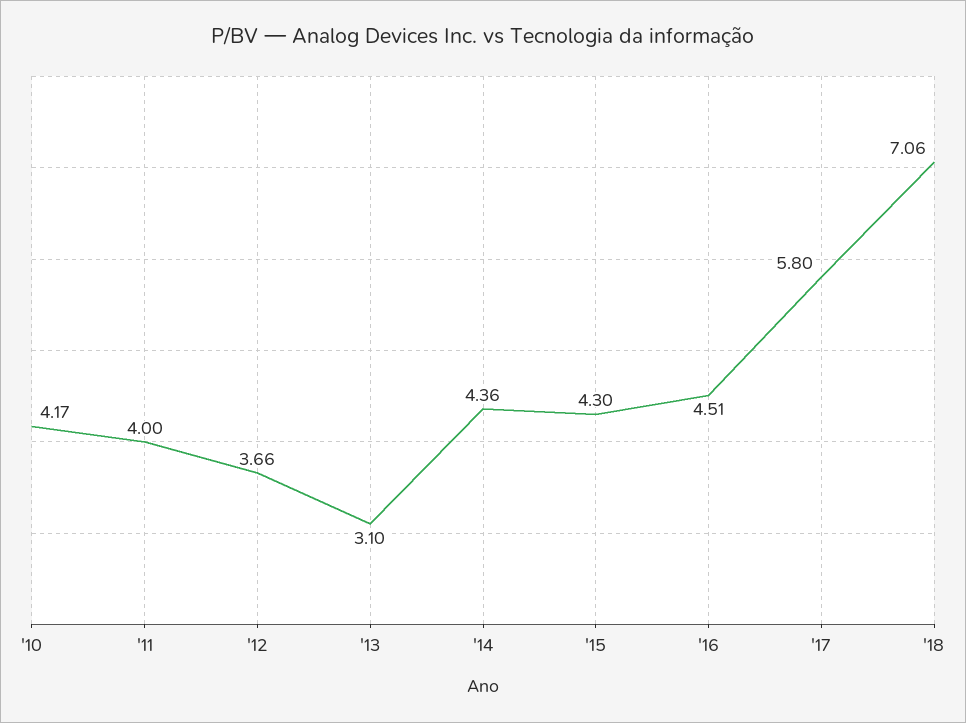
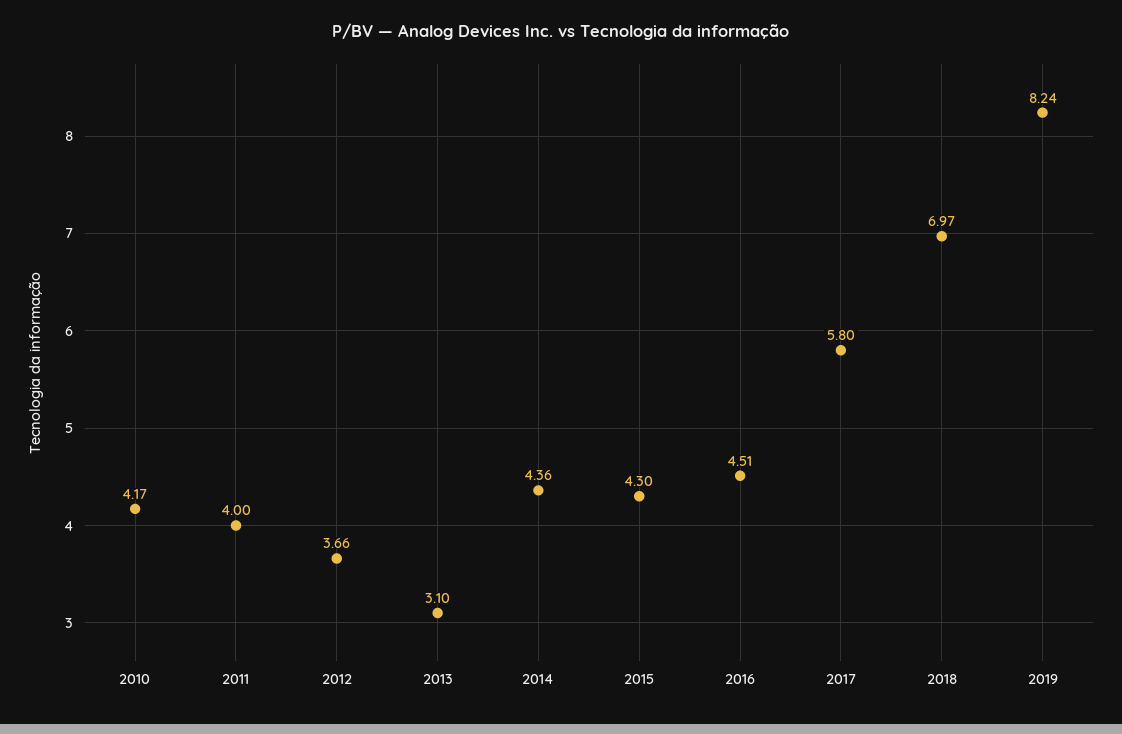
'18: 7.06 -> 6.97
2019: none -> 8.24

